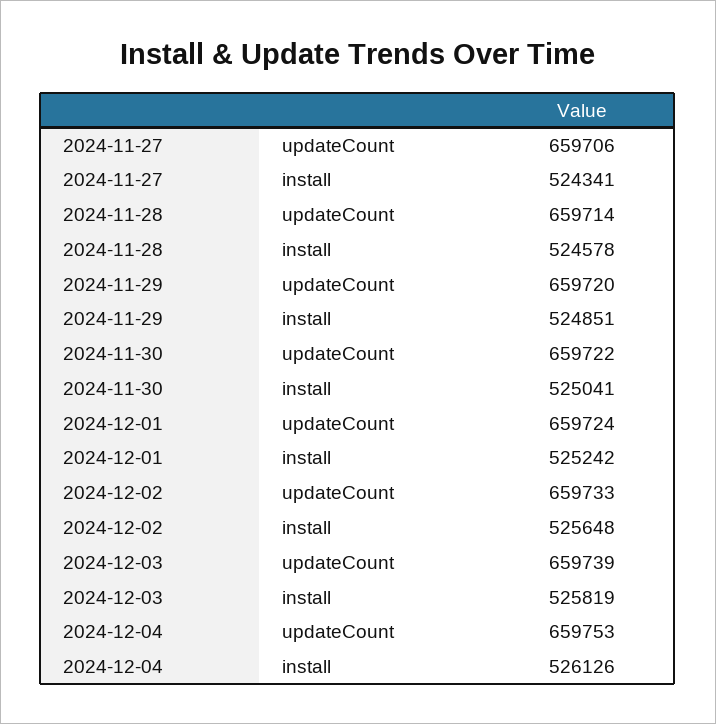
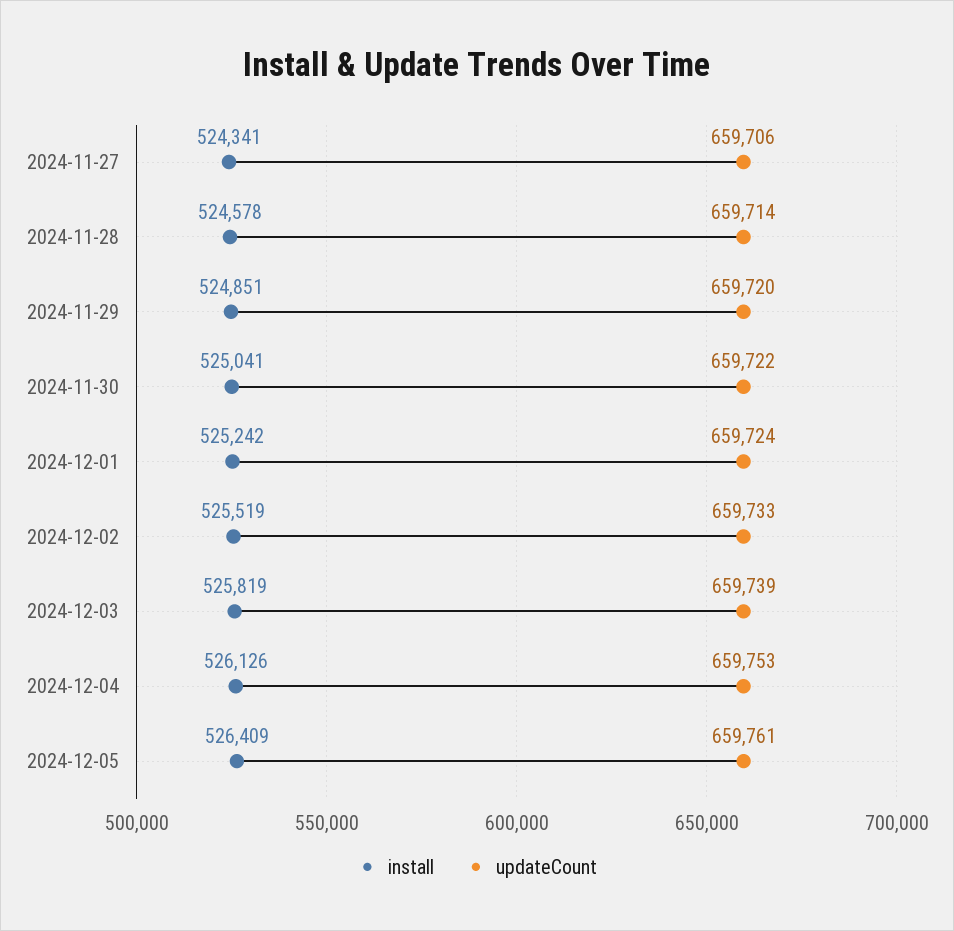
install, 2024-12-02: 525648 -> 525519
install, 2024-12-05: none -> 526409
updateCount, 2024-12-05: none -> 659761

